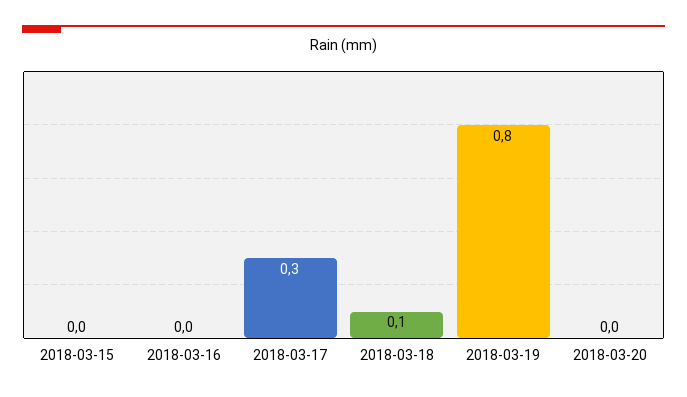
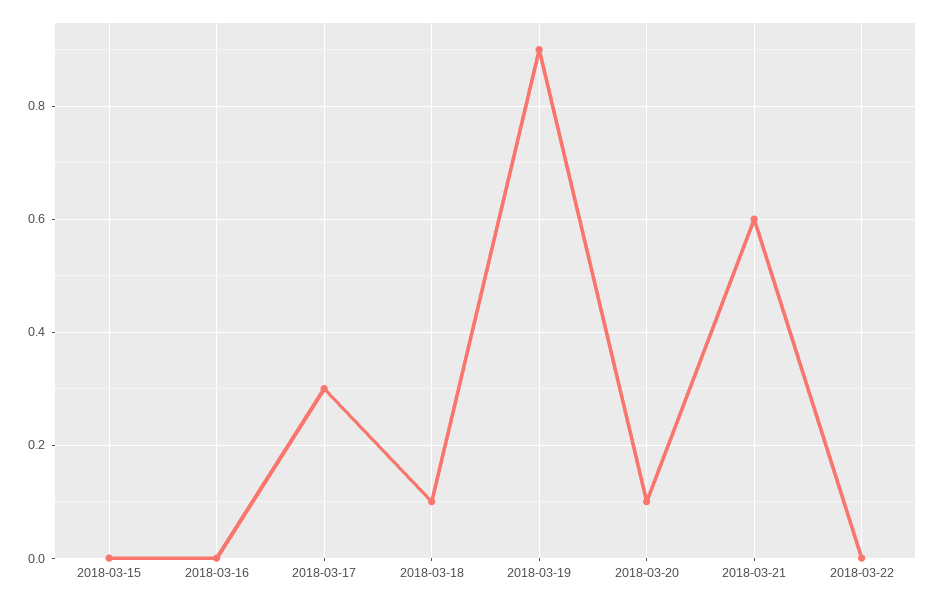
2018-03-19: 0.8 -> 0.9
2018-03-20: 0 -> 0.1
2018-03-21: none -> 0.6
2018-03-22: none -> 0

